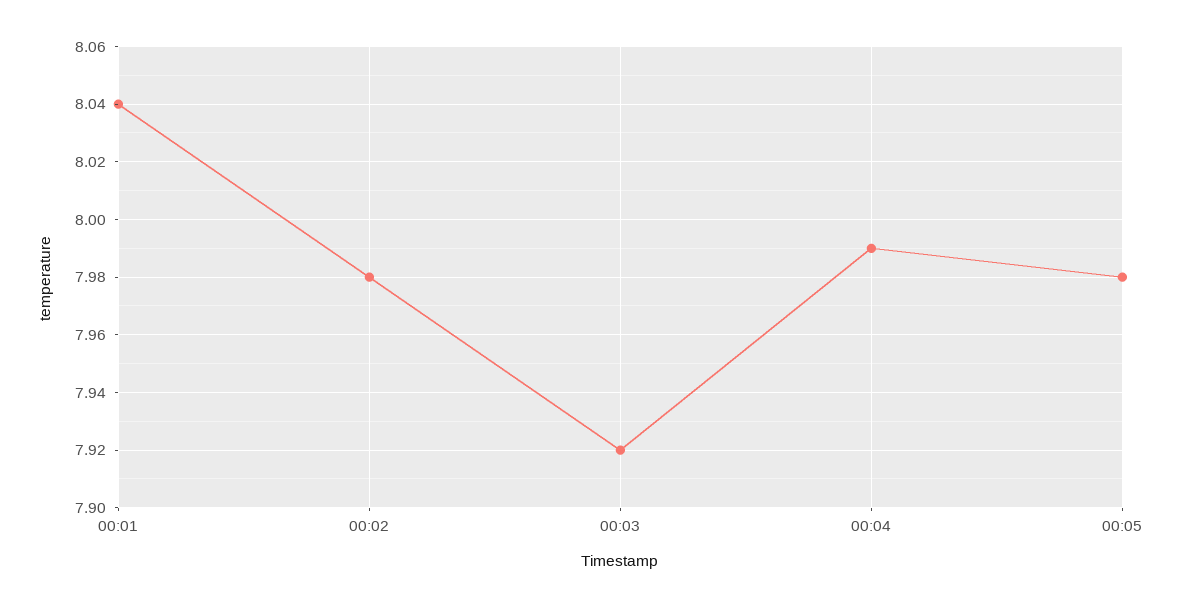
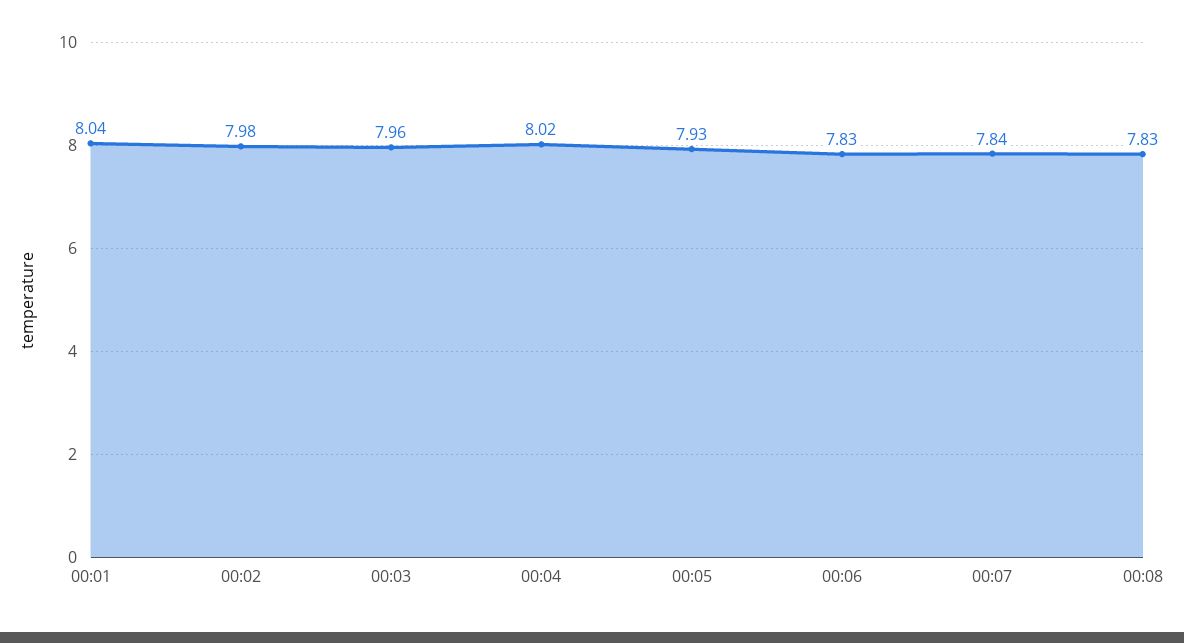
00:03: 7.92 -> 7.96
00:04: 7.99 -> 8.02
00:05: 7.98 -> 7.93
00:06: none -> 7.83
00:07: none -> 7.84
00:08: none -> 7.83

